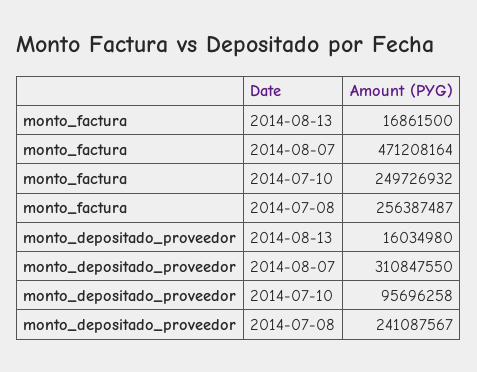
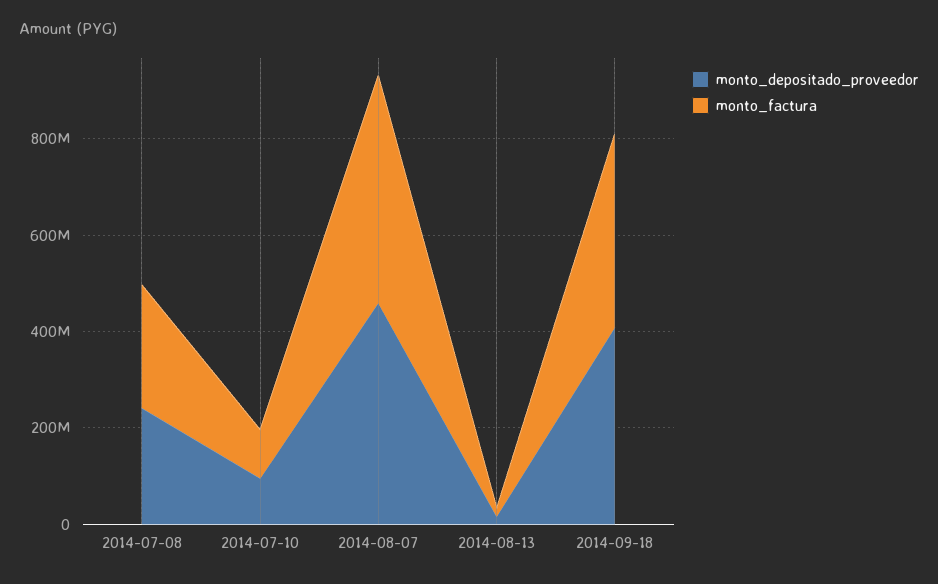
monto_factura, 2014-07-10: 249726932 -> 100000000
monto_depositado_proveedor, 2014-08-07: 310847550 -> 450000000
monto_depositado_proveedor, 2014-09-18: none -> 400000000
monto_factura, 2014-09-18: none -> 400000000

